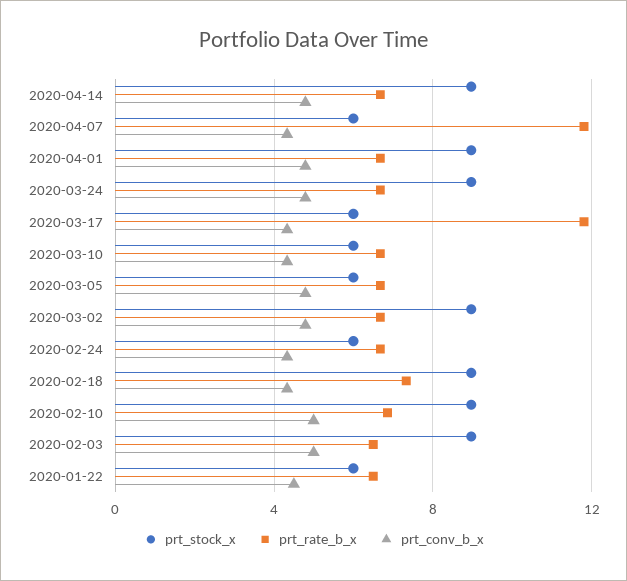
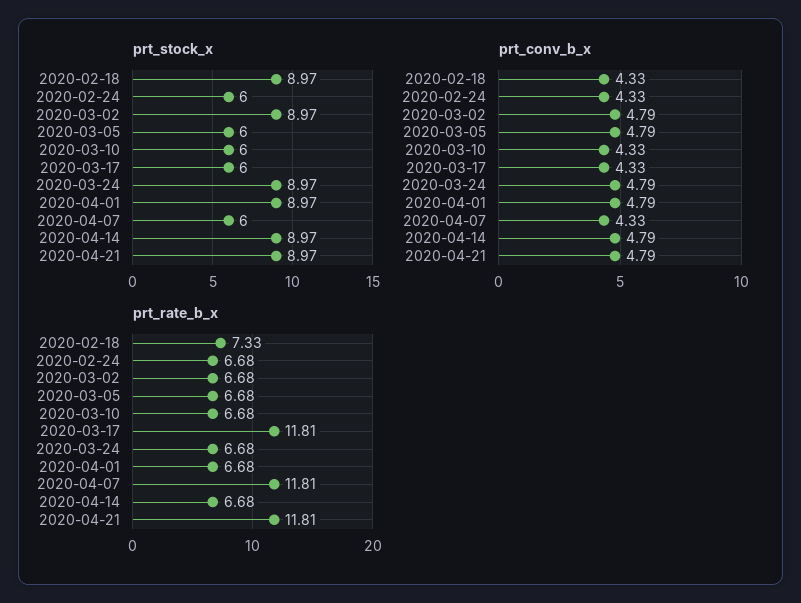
prt_stock_x, 2020-02-10: 9 -> none
prt_rate_b_x, 2020-02-10: 7 -> none
prt_conv_b_x, 2020-02-10: 5 -> none
prt_stock_x, 2020-02-03: 9 -> none
prt_rate_b_x, 2020-02-03: 6.5 -> none
prt_conv_b_x, 2020-02-03: 5 -> none
prt_stock_x, 2020-01-22: 6 -> none
prt_rate_b_x, 2020-01-22: 6.5 -> none
prt_conv_b_x, 2020-01-22: 4.5 -> none
prt_stock_x, 2020-04-21: none -> 8.97
prt_conv_b_x, 2020-04-21: none -> 4.79
prt_rate_b_x, 2020-04-21: none -> 11.81

